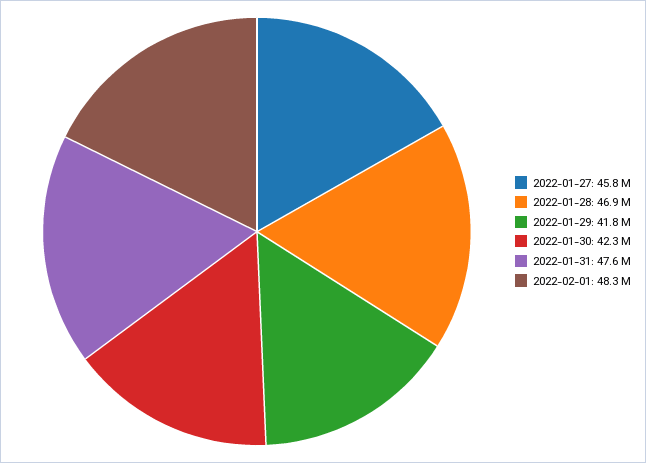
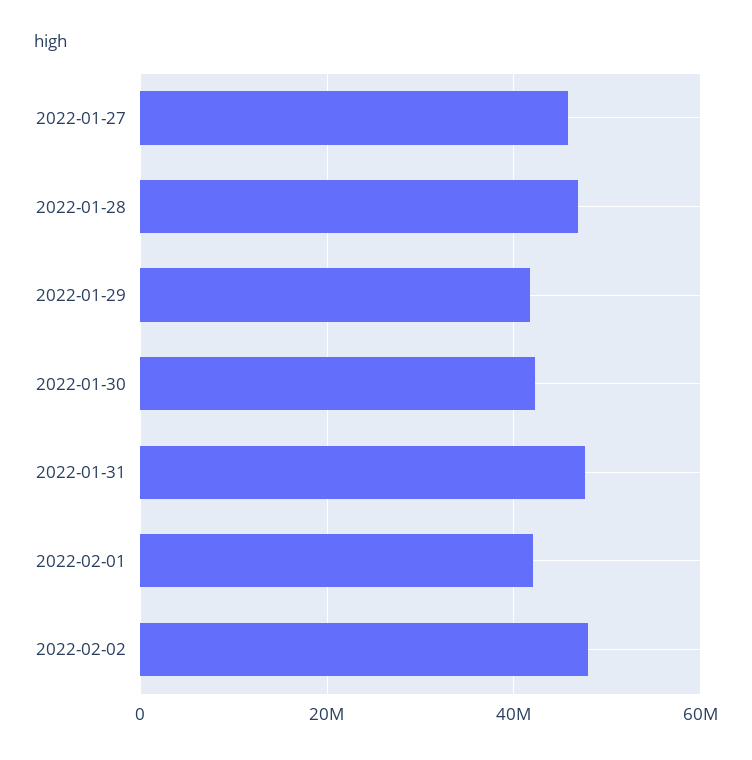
2022-02-01: 48300000 -> 42000000
2022-02-02: none -> 48000000

